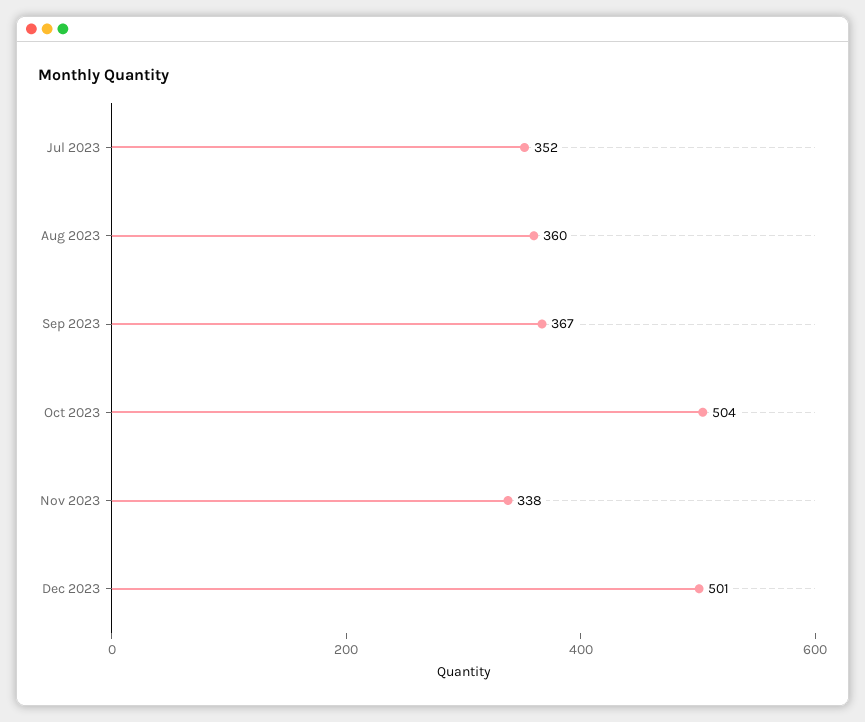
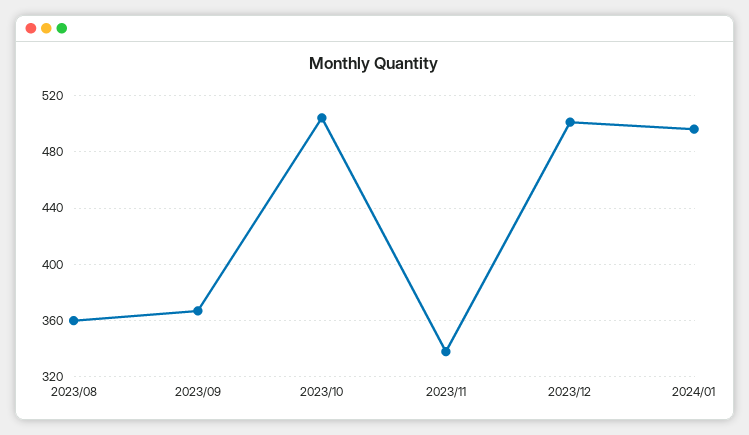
Jul 2023: 352 -> none
2024/01: none -> 495

